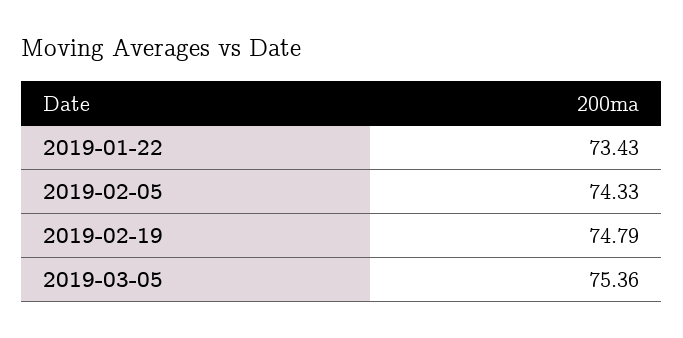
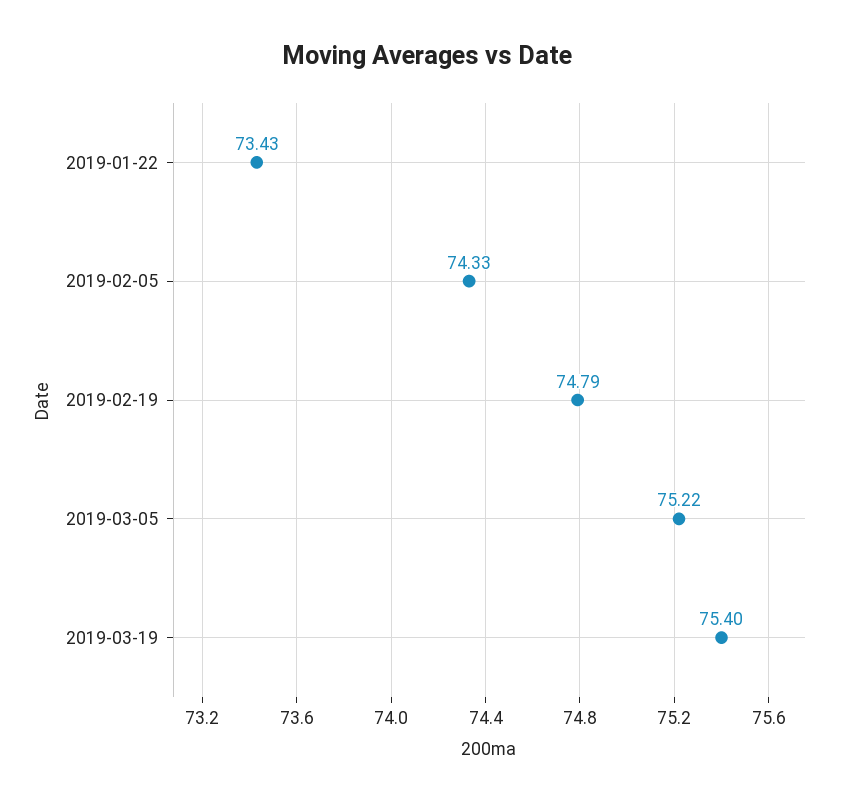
2019-03-05: 75.36 -> 75.22
2019-03-19: none -> 75.4

